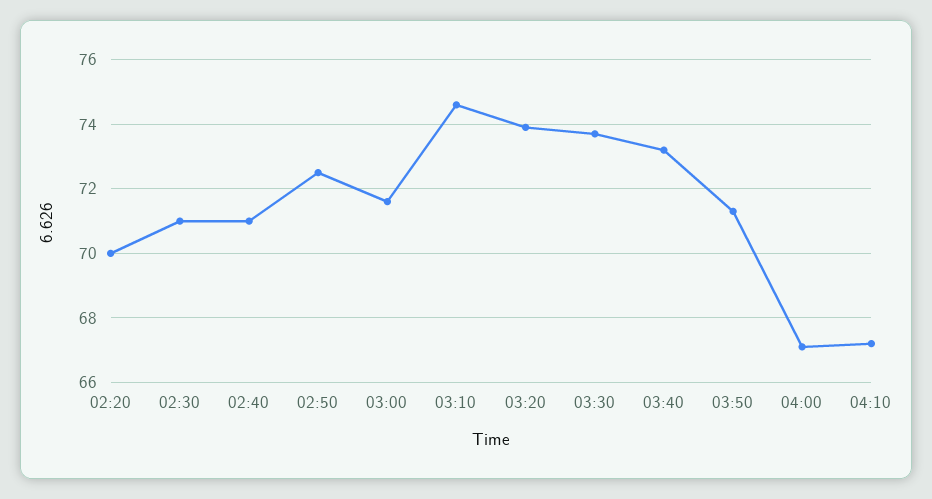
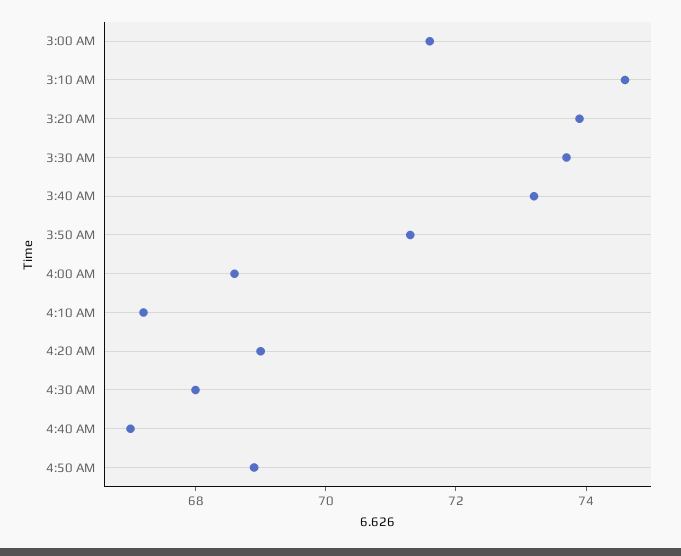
02:20: 70 -> none
02:30: 71 -> none
02:40: 71 -> none
02:50: 72.5 -> none
04:00: 67 -> 68.5
4:20 AM: none -> 69
4:30 AM: none -> 68
4:40 AM: none -> 67
4:50 AM: none -> 69

